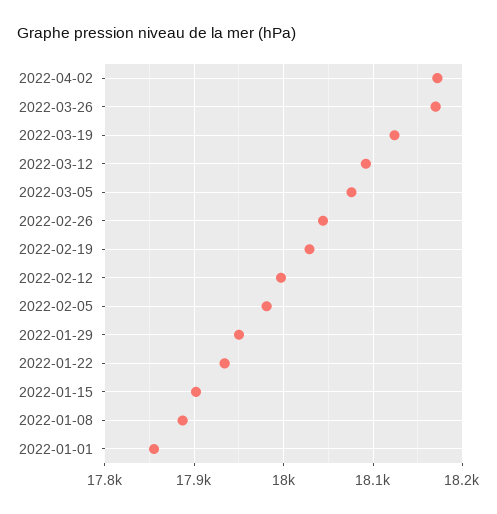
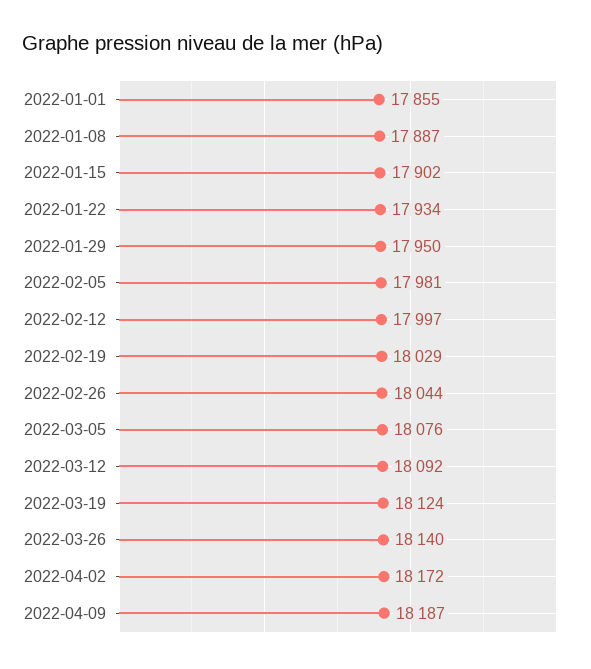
2022-03-26: 18170 -> 18140
2022-04-09: none -> 18187

